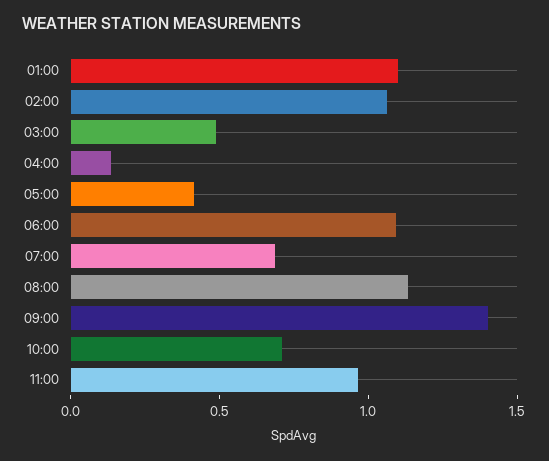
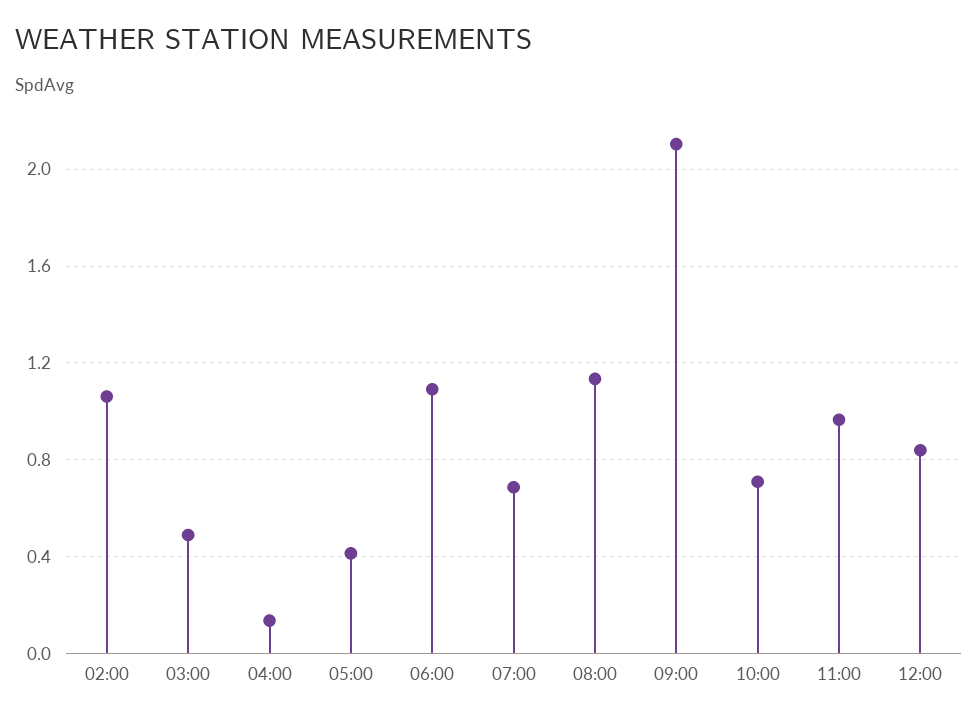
01:00: 1.1 -> none
09:00: 1.4 -> 2.1
12:00: none -> 0.85

